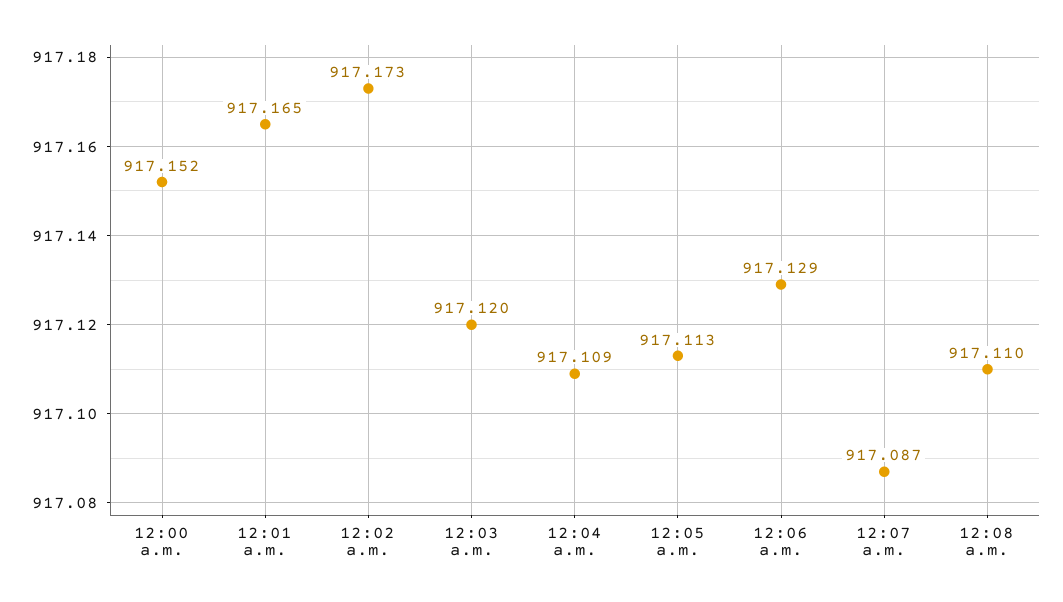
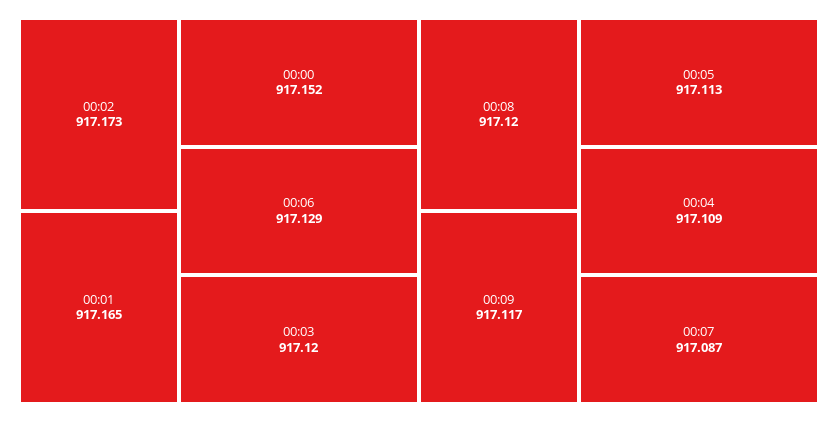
12:08 a.m.: 917.11 -> 917.12
00:09: none -> 917.117

